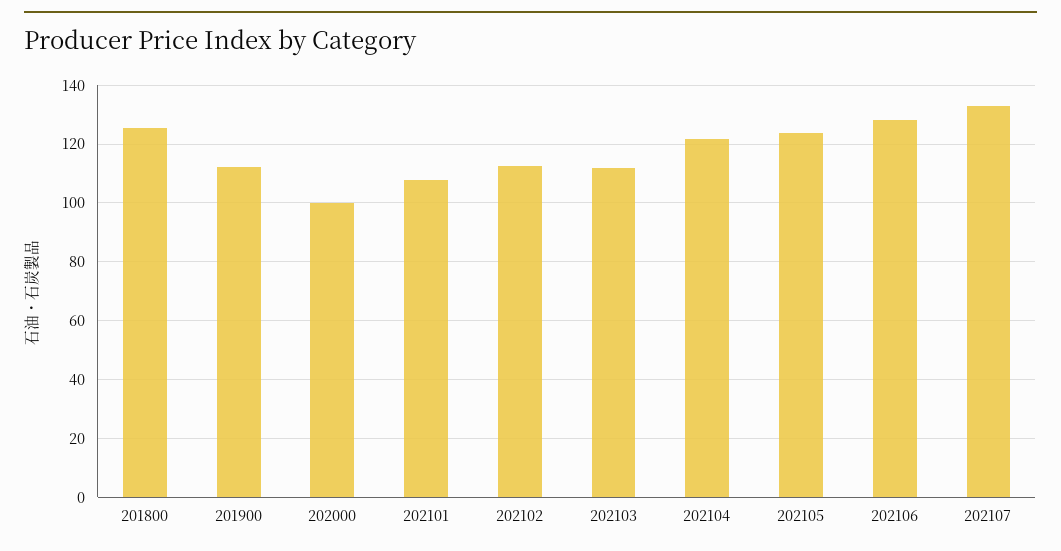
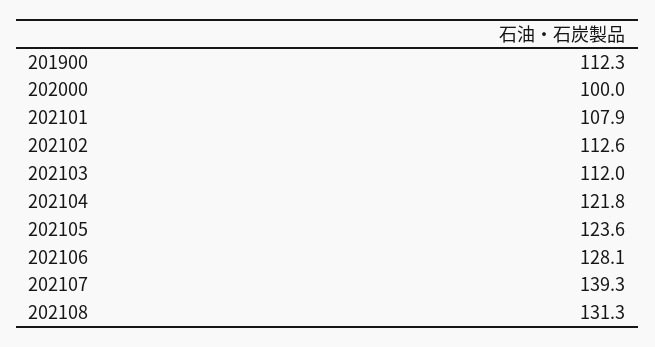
201800: 125 -> none
202107: 132.5 -> 139.3
202108: none -> 131.3

